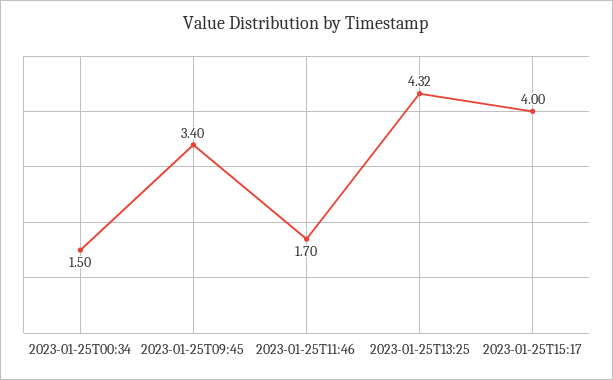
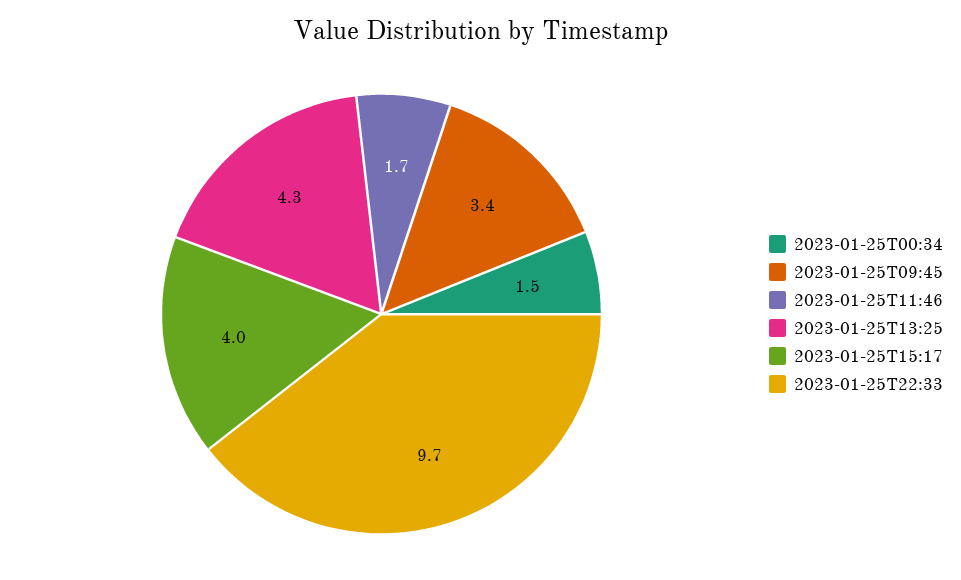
2023-01-25T22:33: none -> 9.7

